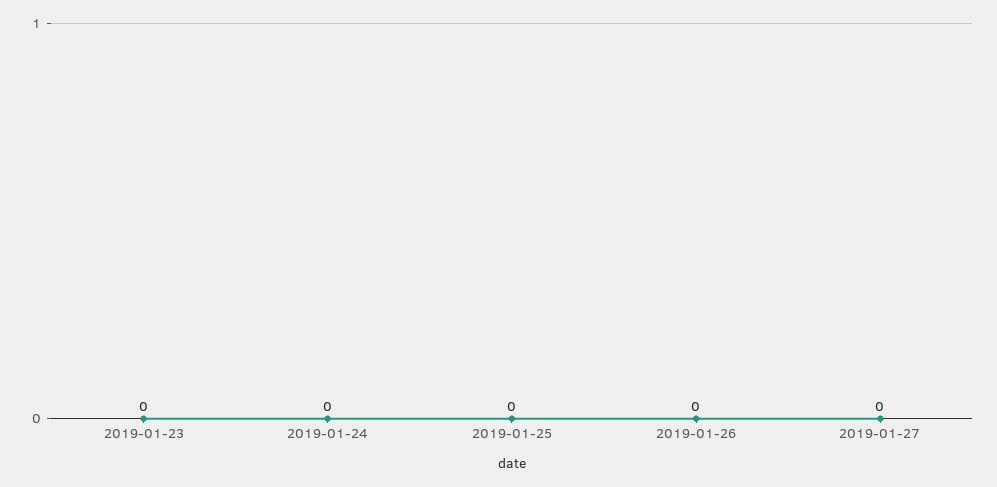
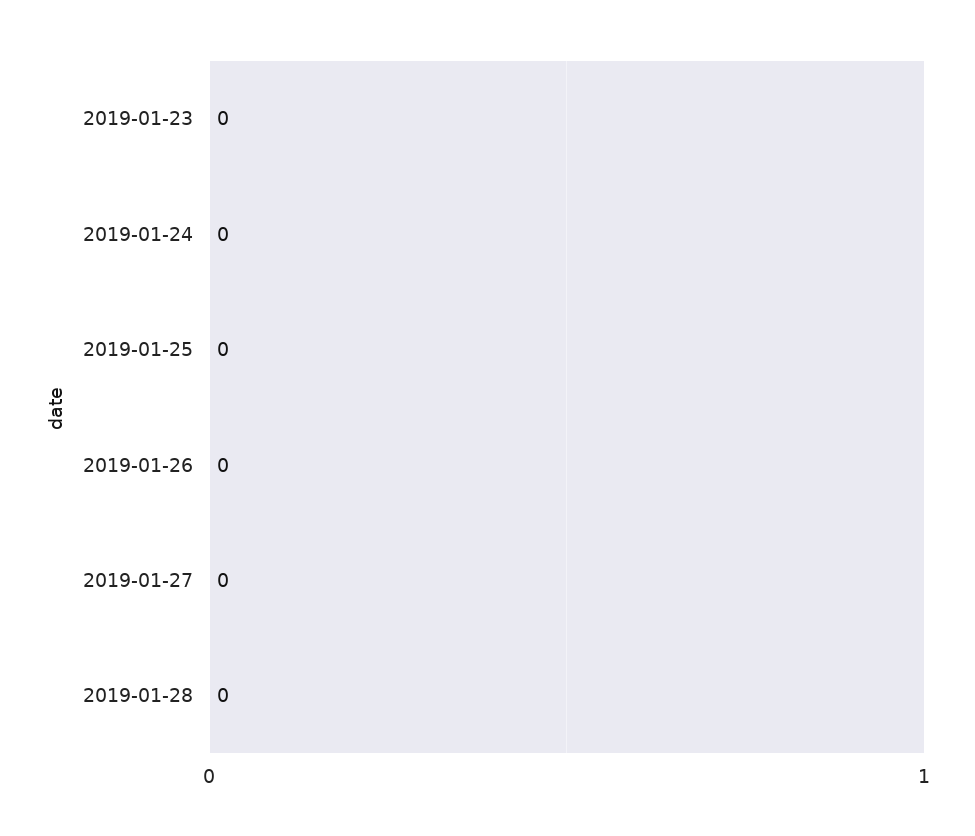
2019-01-28: none -> 0

